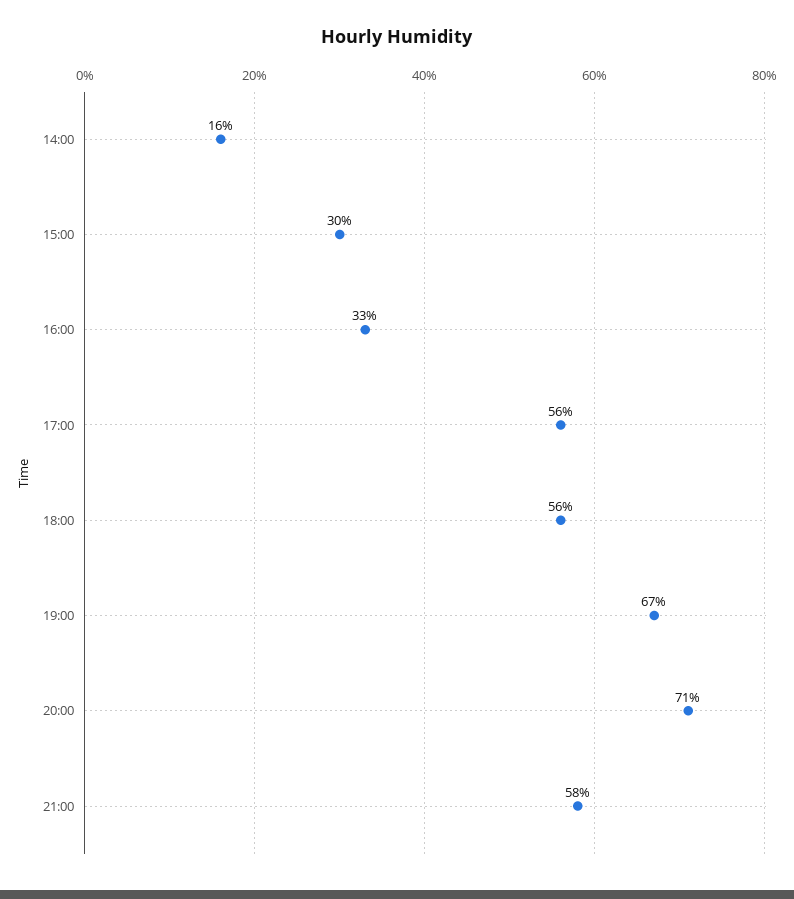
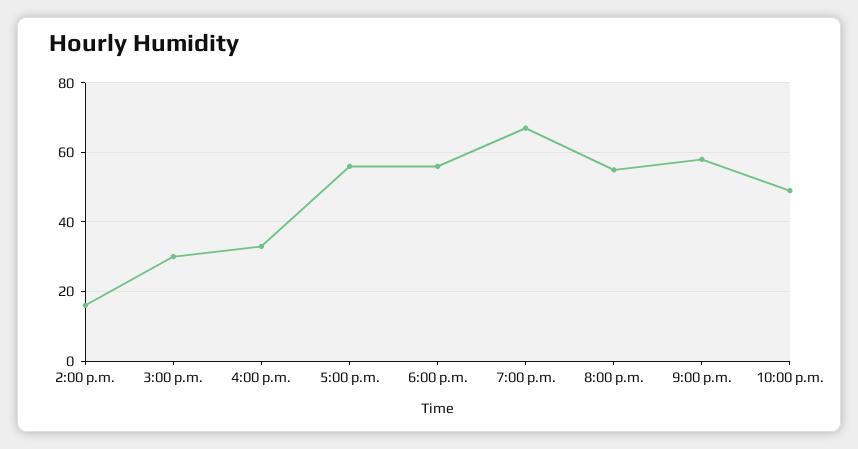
20:00: 71 -> 55
10:00 p.m.: none -> 50

